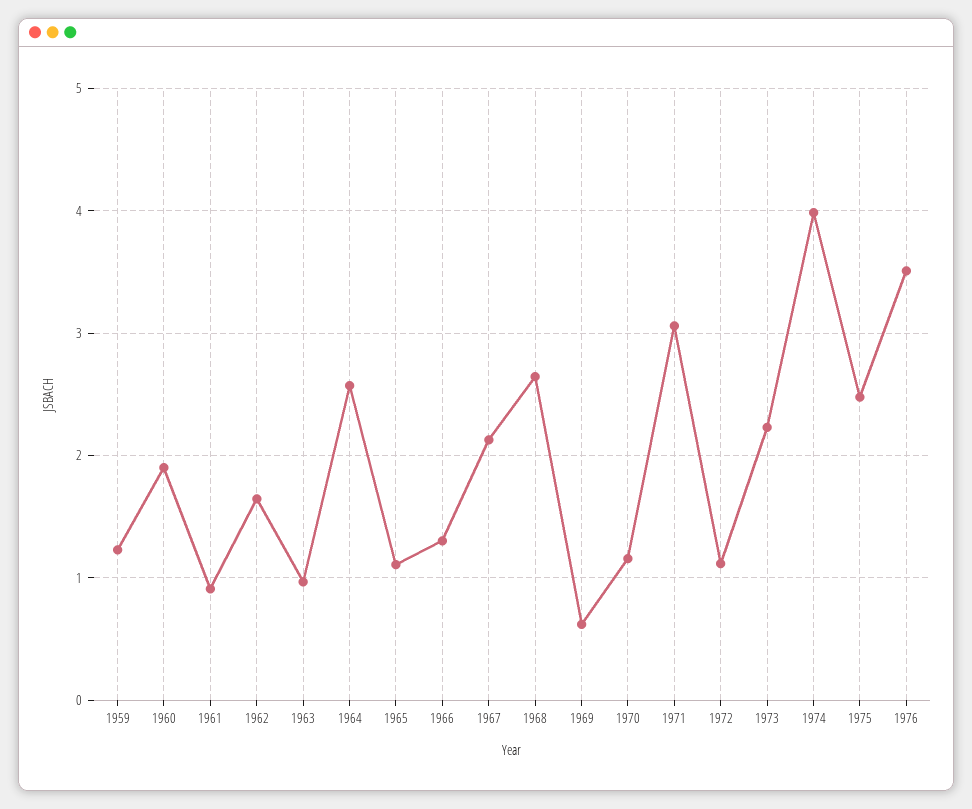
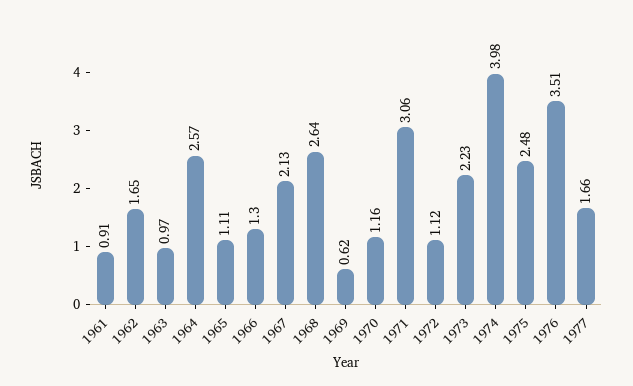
1959: 1.2 -> none
1960: 1.9 -> none
1977: none -> 1.66

